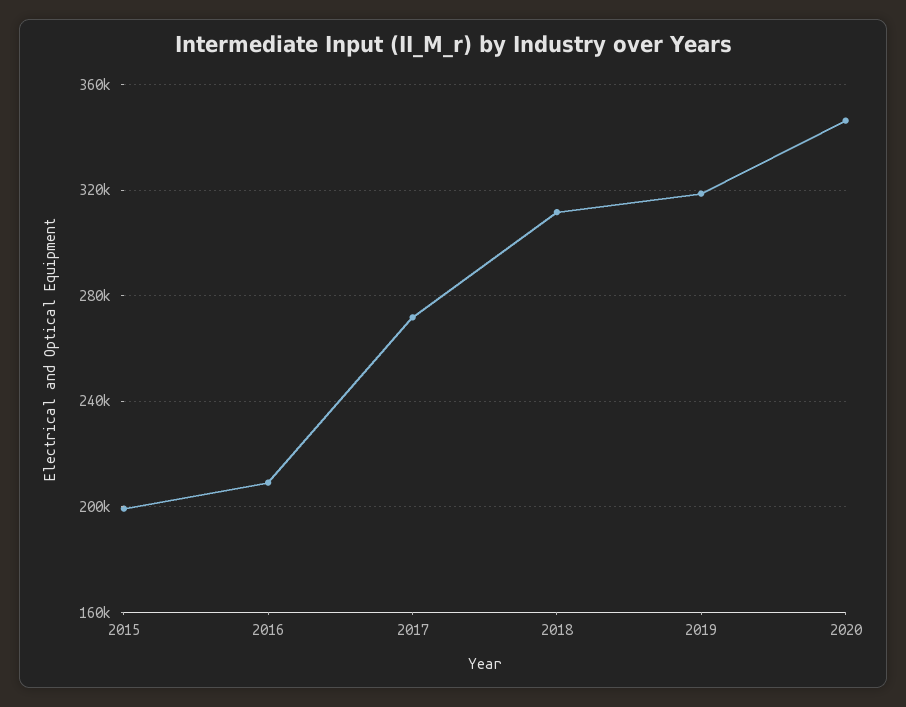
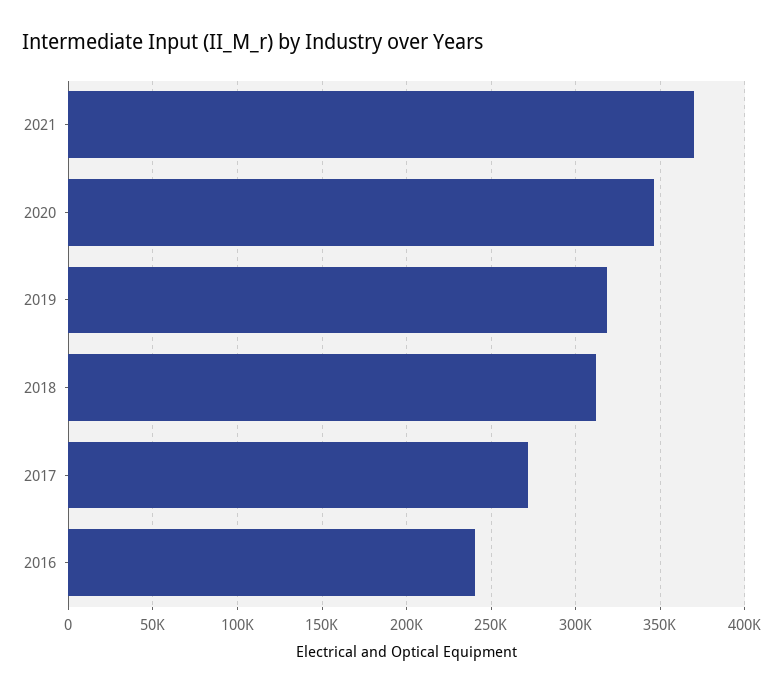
2015: 200000 -> none
2016: 210000 -> 240000
2021: none -> 370000

